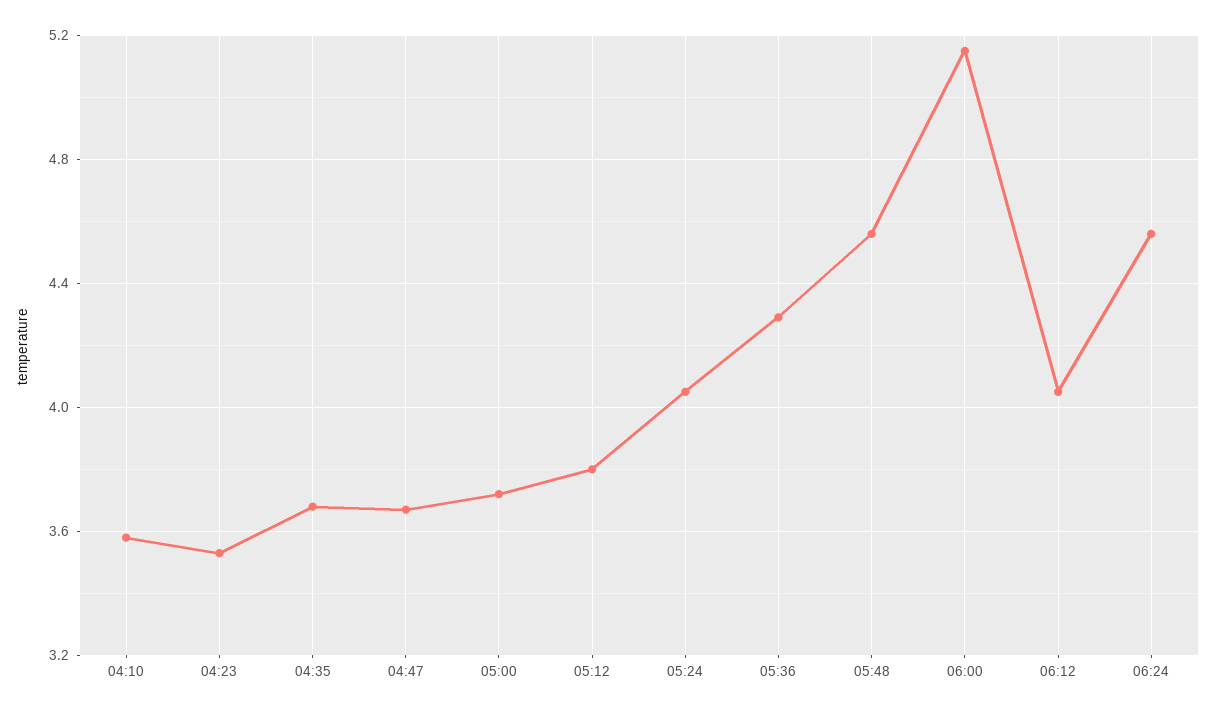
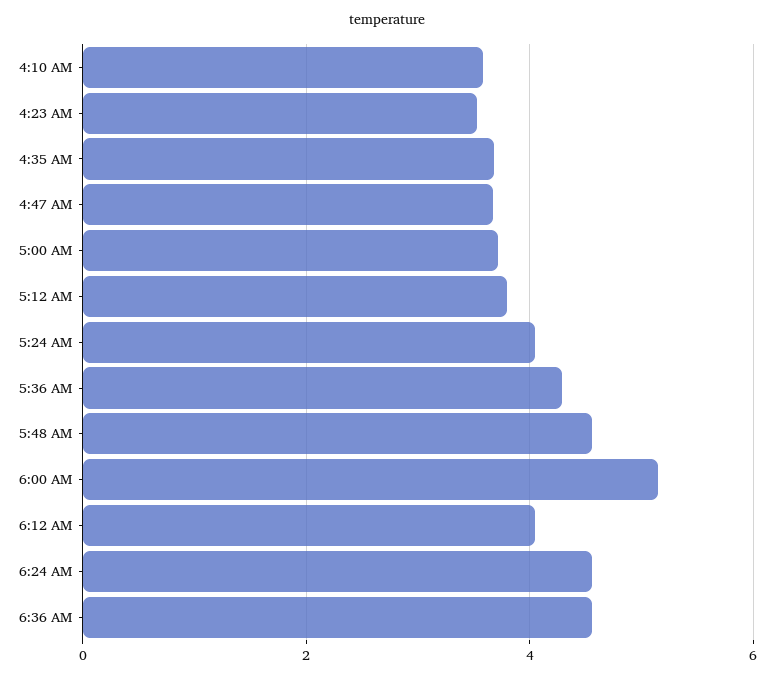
6:36 AM: none -> 4.6

